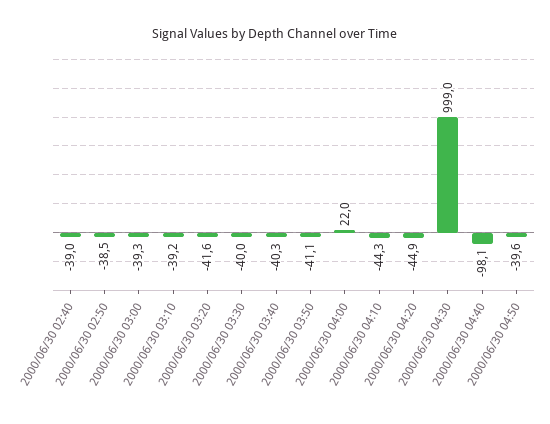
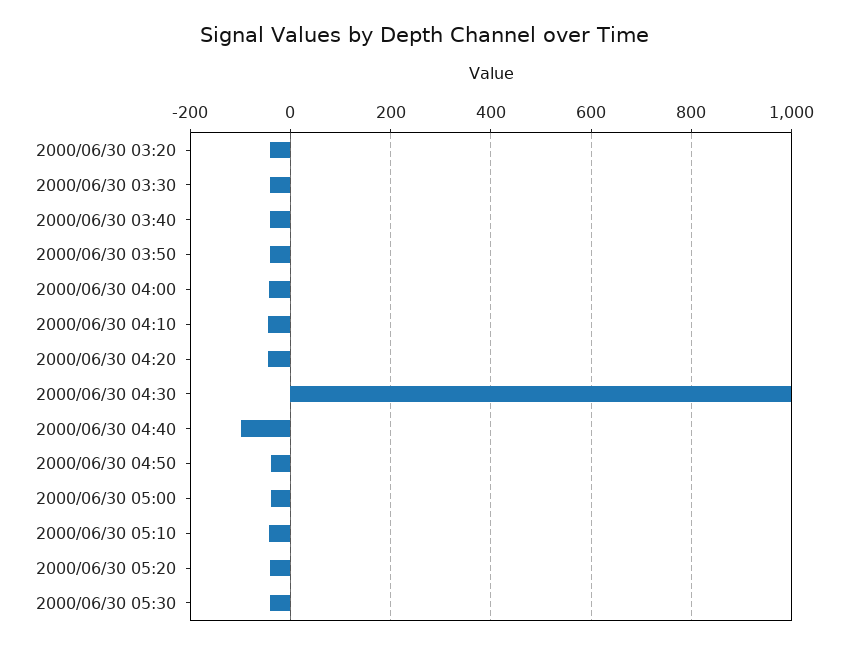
2000/06/30 02:40: -39 -> none
2000/06/30 02:50: -38.5 -> none
2000/06/30 03:00: -39.3 -> none
2000/06/30 03:10: -39.2 -> none
2000/06/30 04:00: 22 -> -40
2000/06/30 05:00: none -> -40
2000/06/30 05:10: none -> -40
2000/06/30 05:20: none -> -40
2000/06/30 05:30: none -> -40

